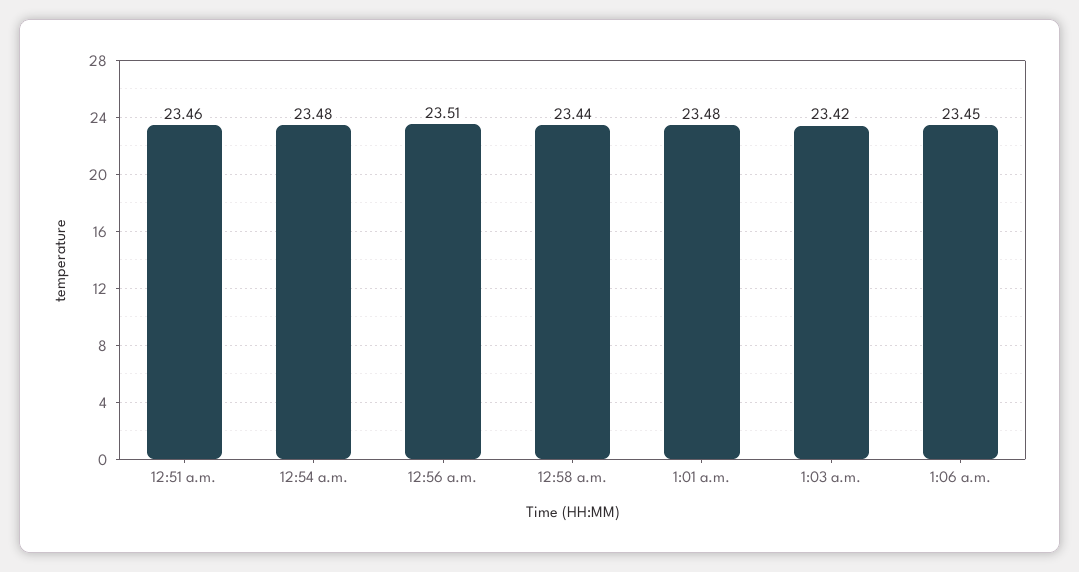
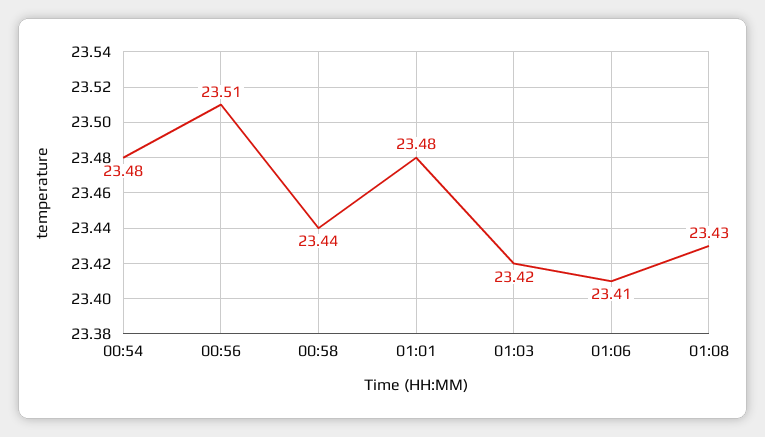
12:51 a.m.: 23.46 -> none
1:06 a.m.: 23.45 -> 23.41
01:08: none -> 23.43

